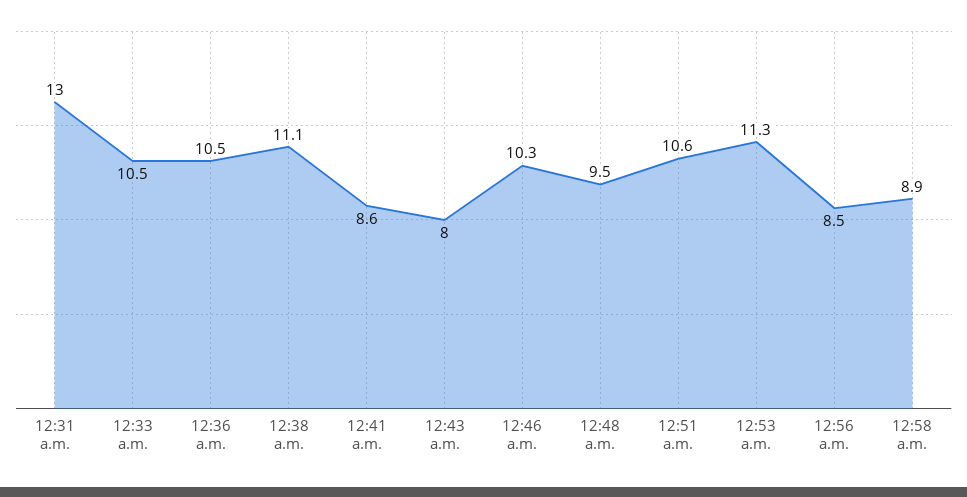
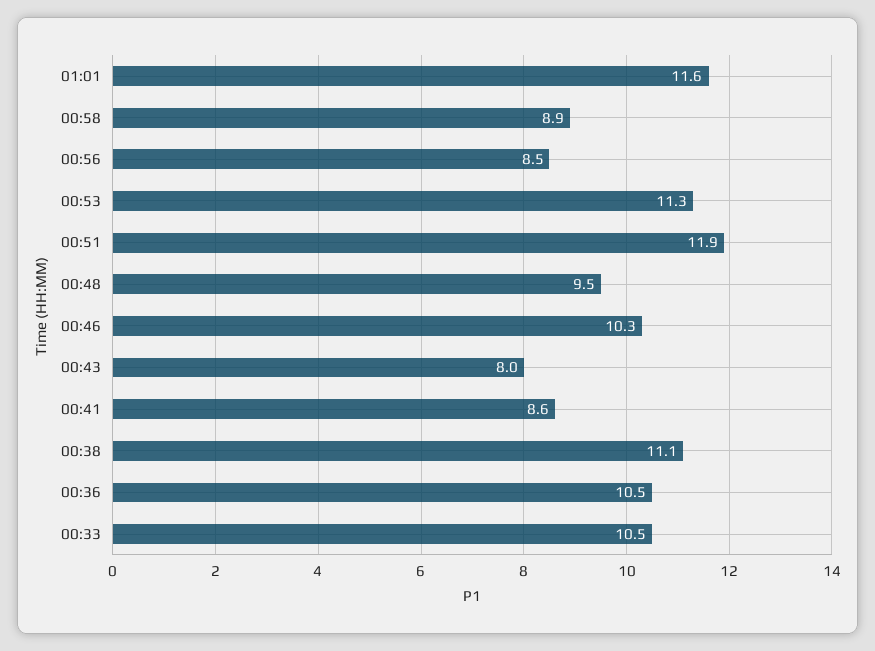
12:31 a.m.: 13 -> none
12:51 a.m.: 10.6 -> 11.9
01:01: none -> 11.6

